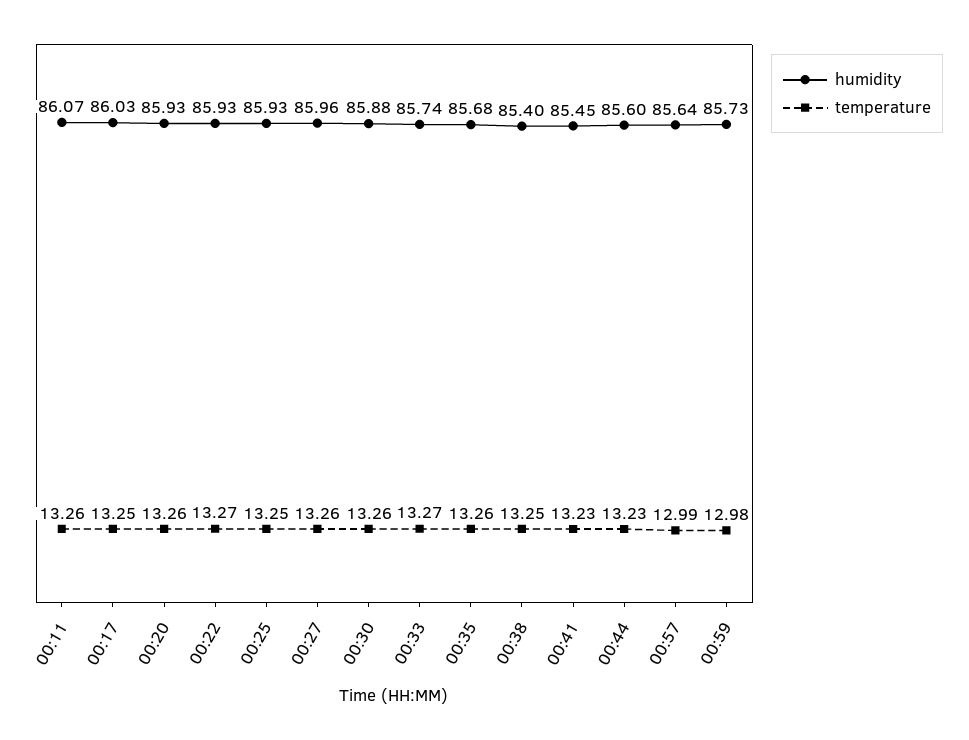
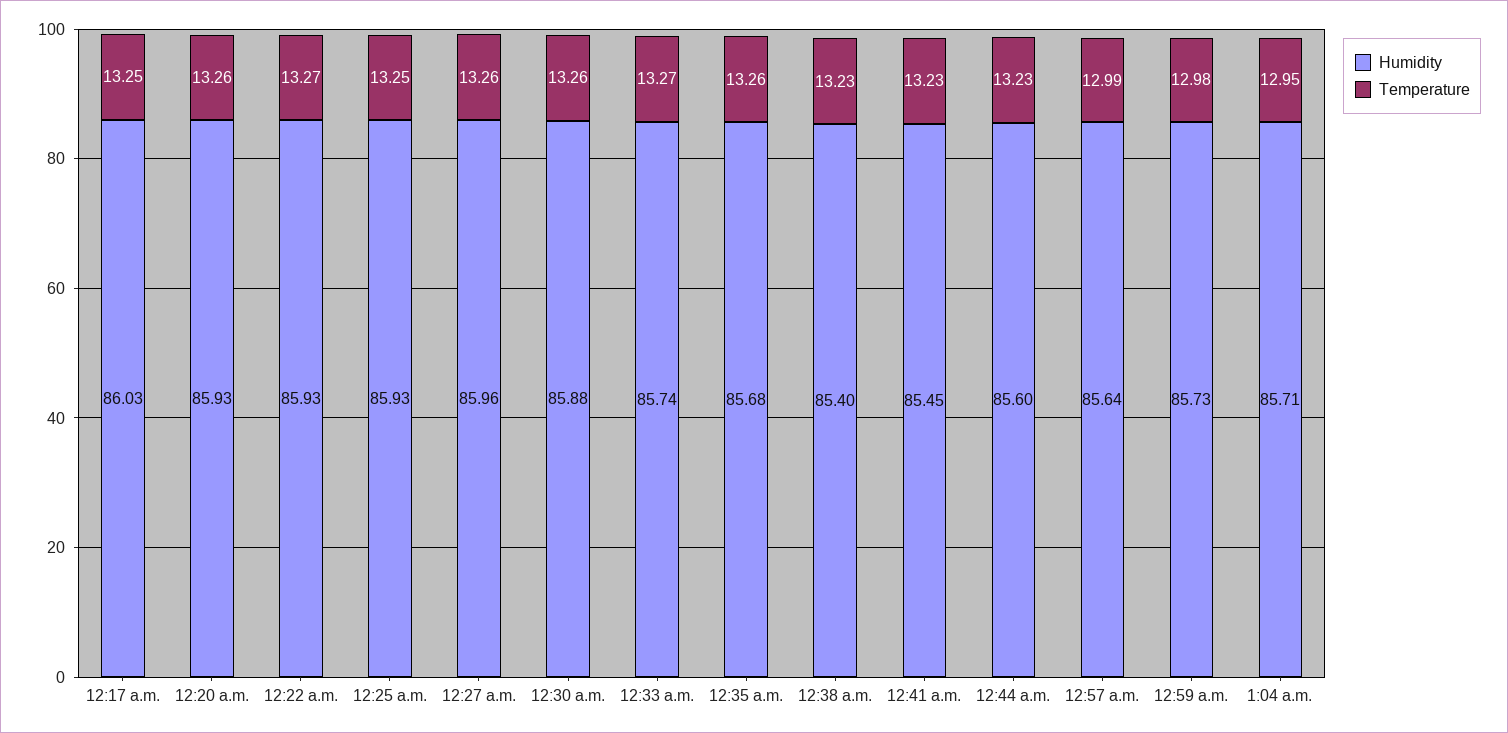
humidity, 00:11: 86.07 -> none
temperature, 00:11: 13.26 -> none
temperature, 00:38: 13.25 -> 13.23
humidity, 1:04 a.m.: none -> 85.71
temperature, 1:04 a.m.: none -> 12.95

